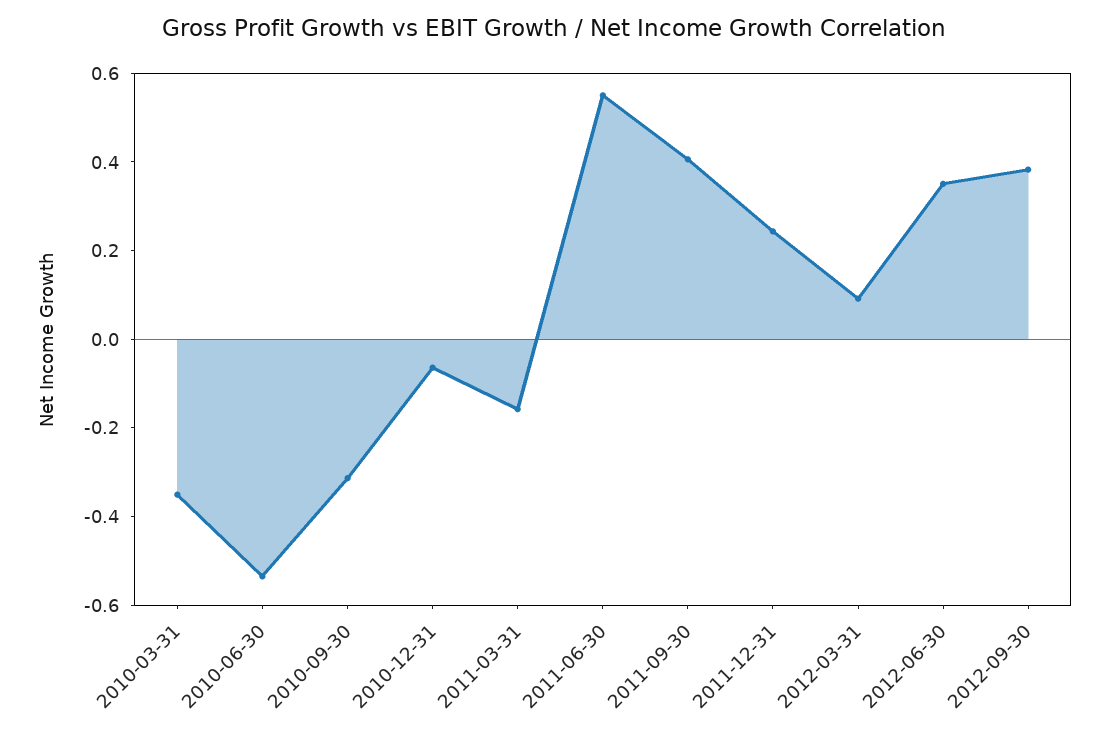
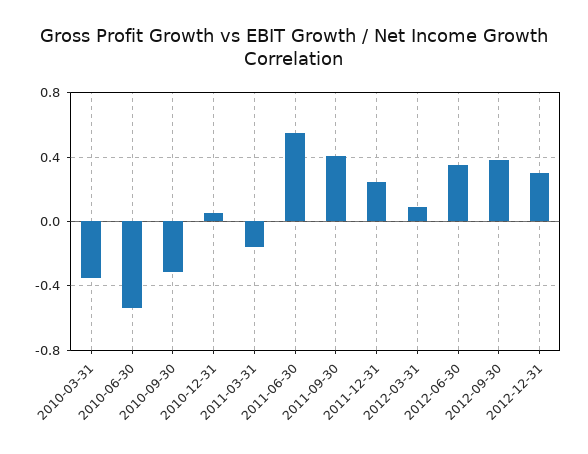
2010-12-31: -0.05 -> 0.05
2012-12-31: none -> 0.3

